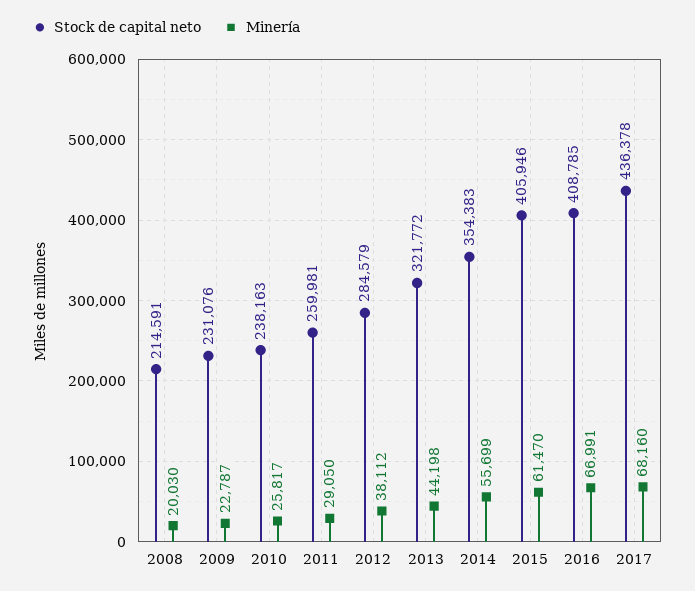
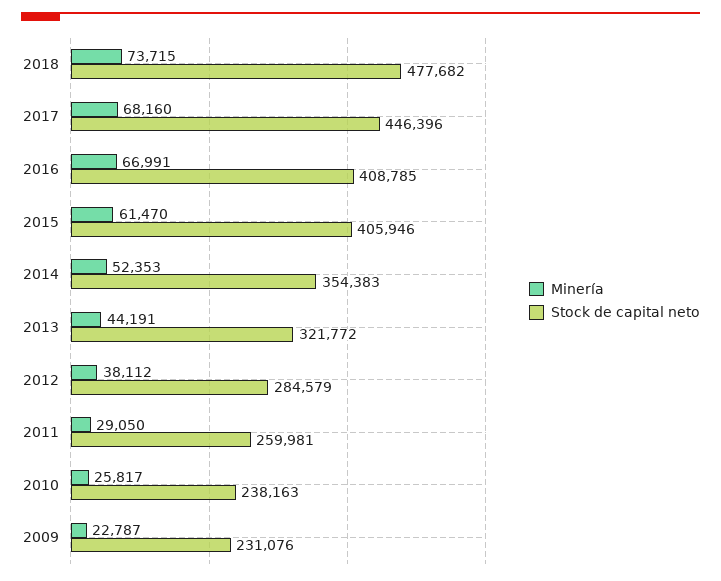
Stock de capital neto, 2008: 214591 -> none
Minería, 2008: 20030 -> none
Minería, 2013: 44198 -> 44191
Minería, 2014: 55699 -> 52353
Stock de capital neto, 2017: 436378 -> 446396
Minería, 2018: none -> 73715
Stock de capital neto, 2018: none -> 477682

